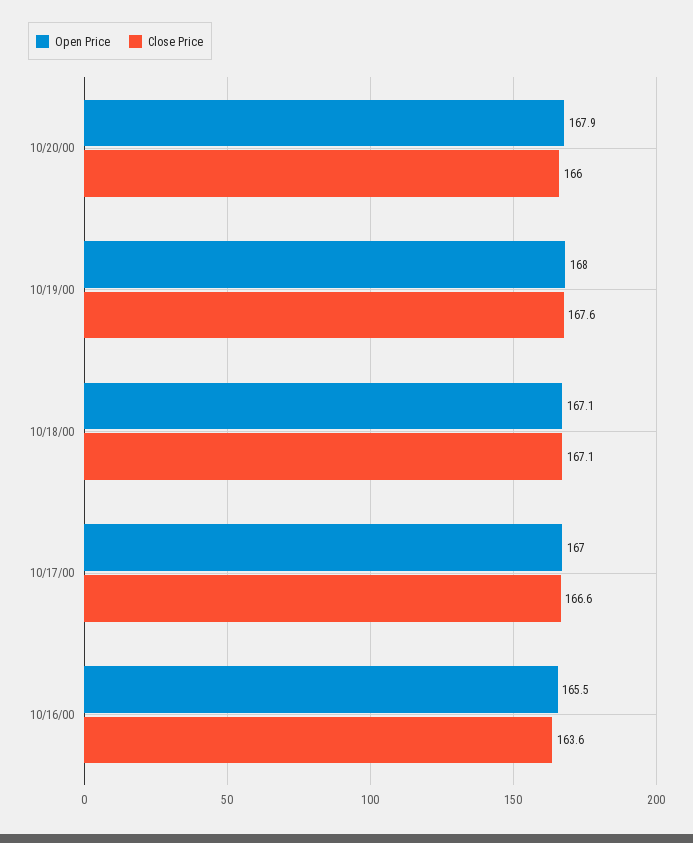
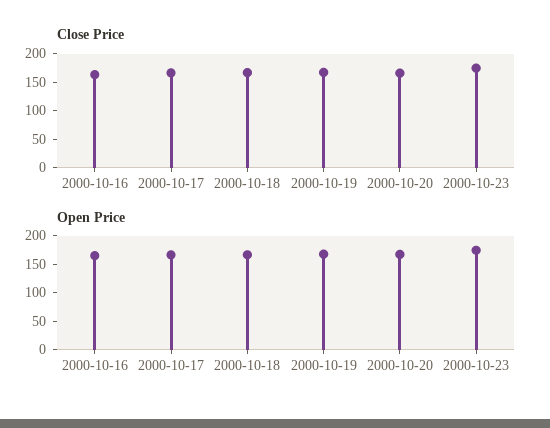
Close Price, 2000-10-23: none -> 175
Open Price, 2000-10-23: none -> 175

